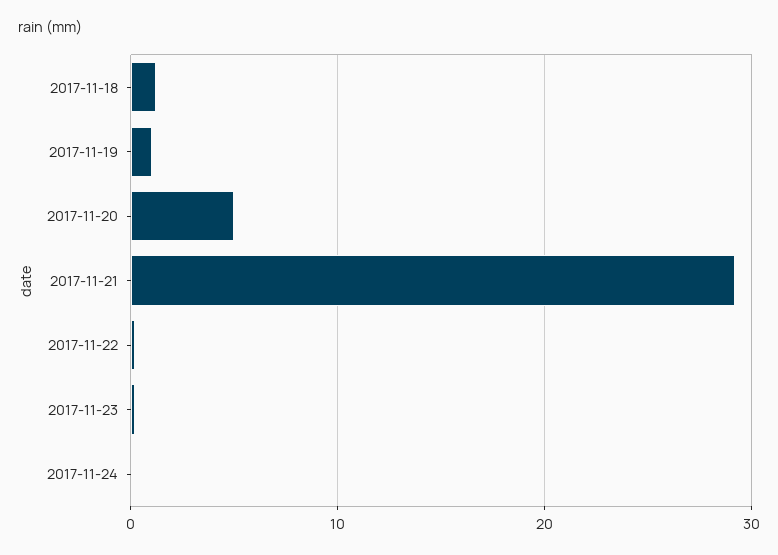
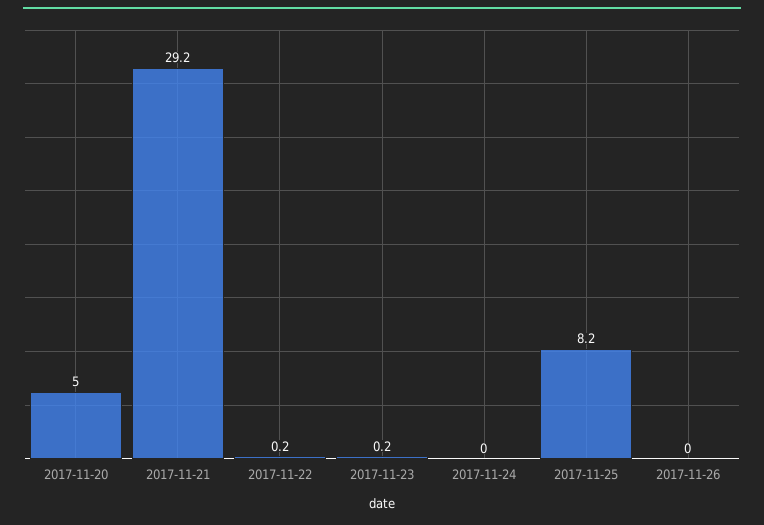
2017-11-18: 1 -> none
2017-11-19: 1 -> none
2017-11-25: none -> 8.2
2017-11-26: none -> 0

